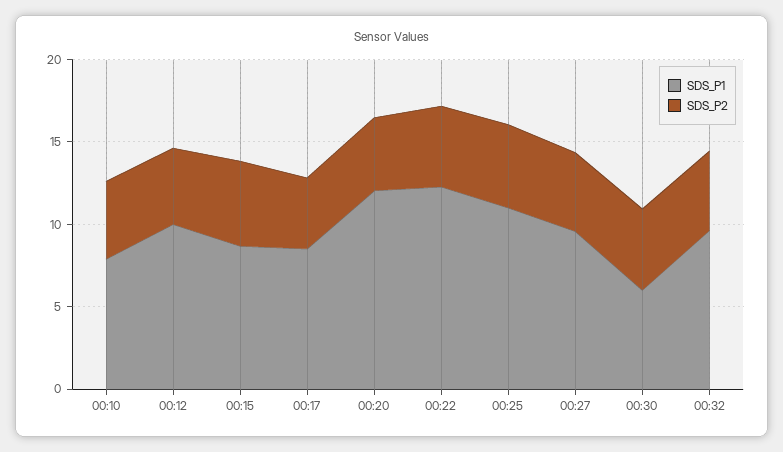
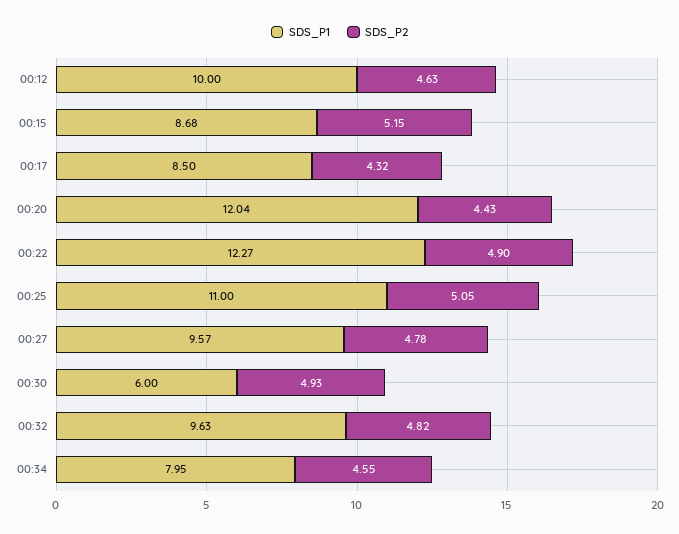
SDS_P1, 00:10: 8 -> none
SDS_P2, 00:10: 5 -> none
SDS_P1, 00:34: none -> 7.95
SDS_P2, 00:34: none -> 4.55

